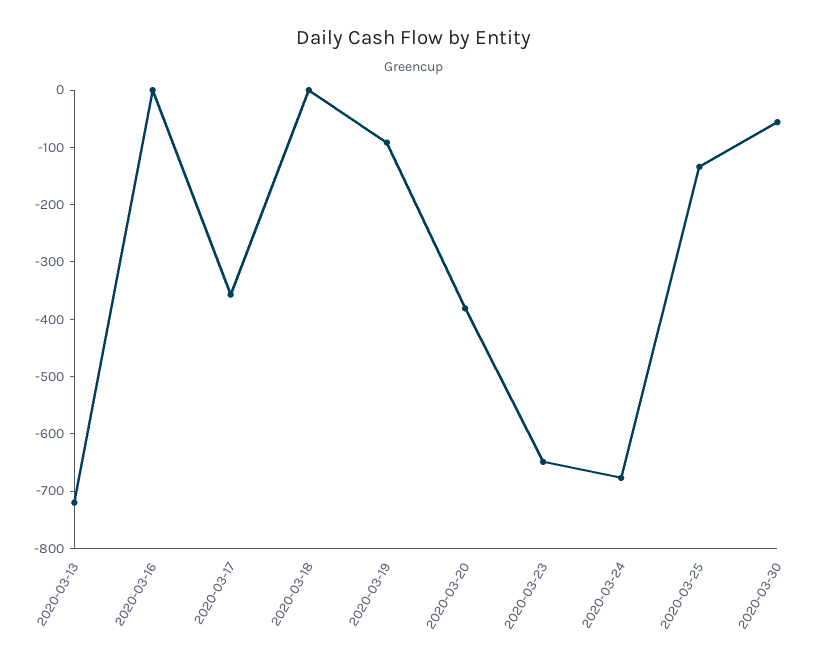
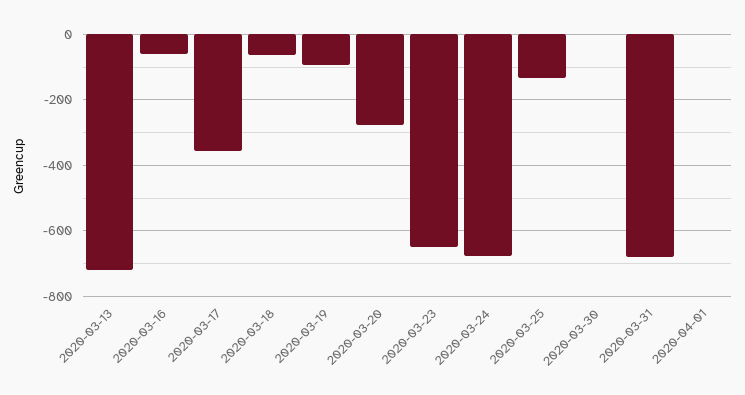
2020-03-16: 0 -> -60
2020-03-18: 0 -> -60
2020-03-20: -380 -> -280
2020-03-30: -60 -> 0
2020-03-31: none -> -680
2020-04-01: none -> 0

